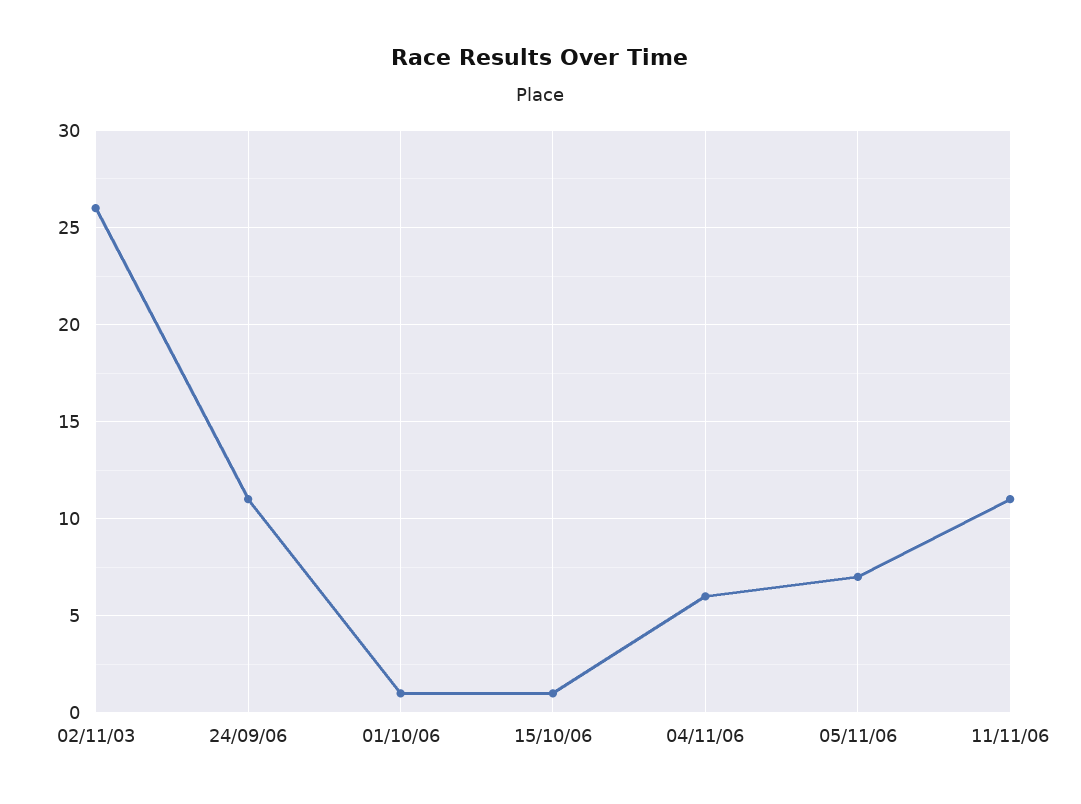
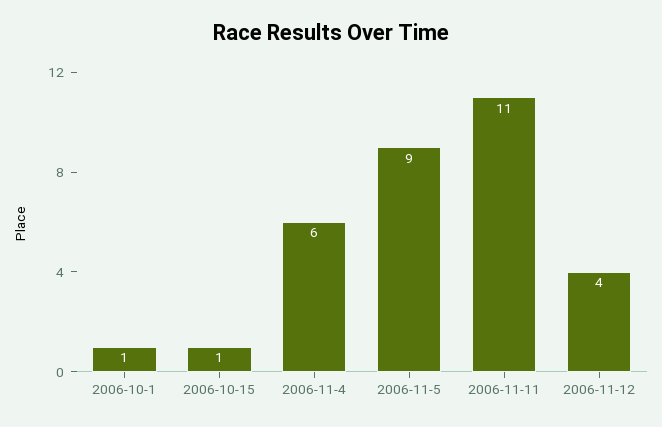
02/11/03: 26 -> none
24/09/06: 11 -> none
05/11/06: 7 -> 9
2006-11-12: none -> 4

